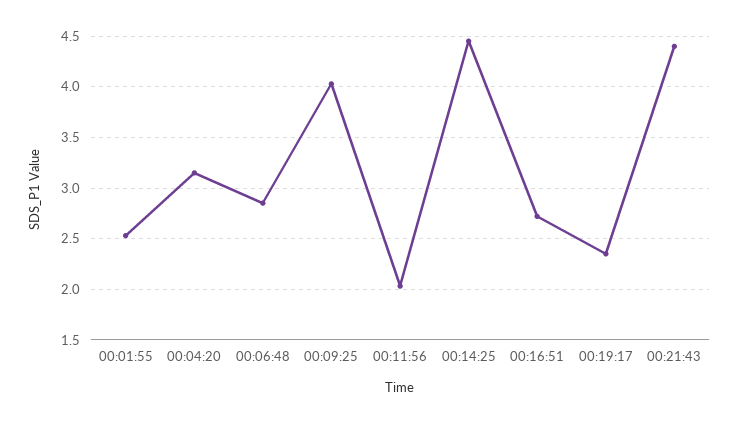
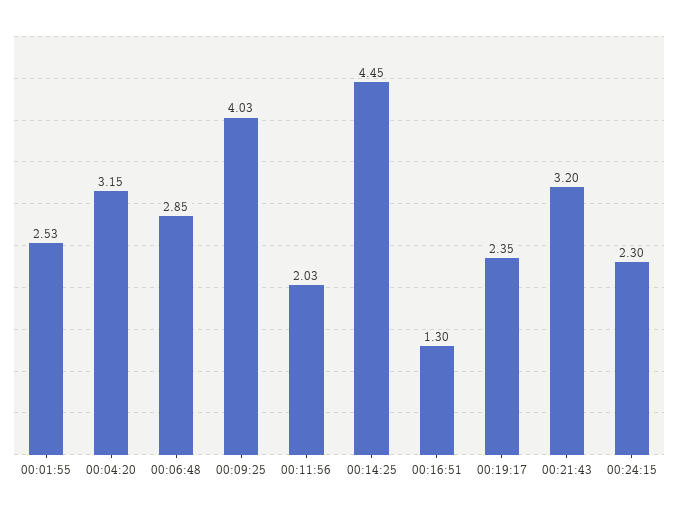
00:16:51: 2.7 -> 1.3
00:21:43: 4.4 -> 3.2
00:24:15: none -> 2.3

